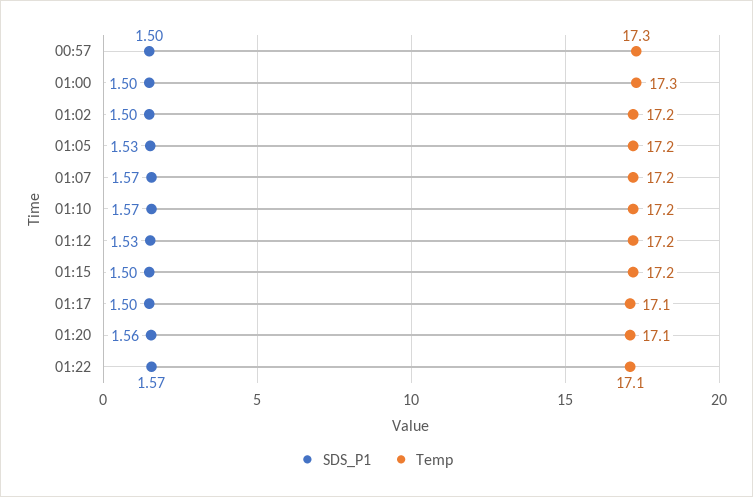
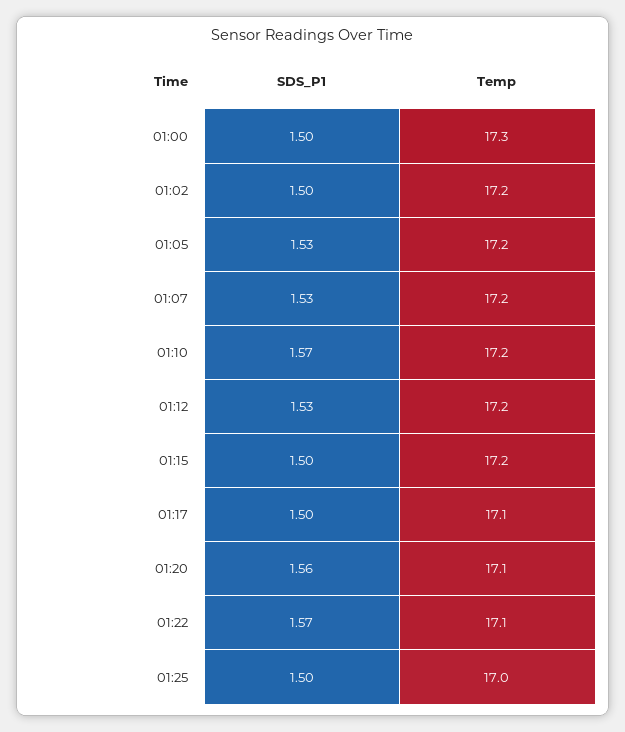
SDS_P1, 00:57: 1.5 -> none
Temp, 00:57: 17.3 -> none
SDS_P1, 01:07: 1.57 -> 1.53
SDS_P1, 01:25: none -> 1.5
Temp, 01:25: none -> 17

